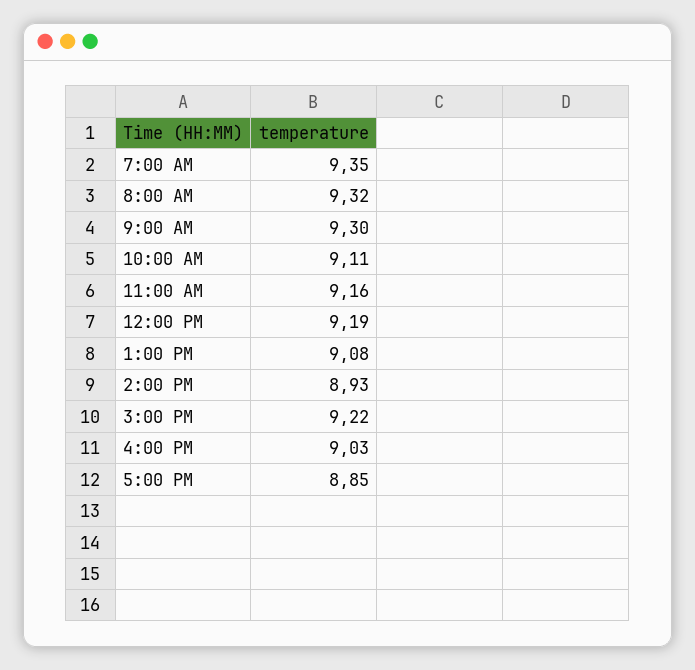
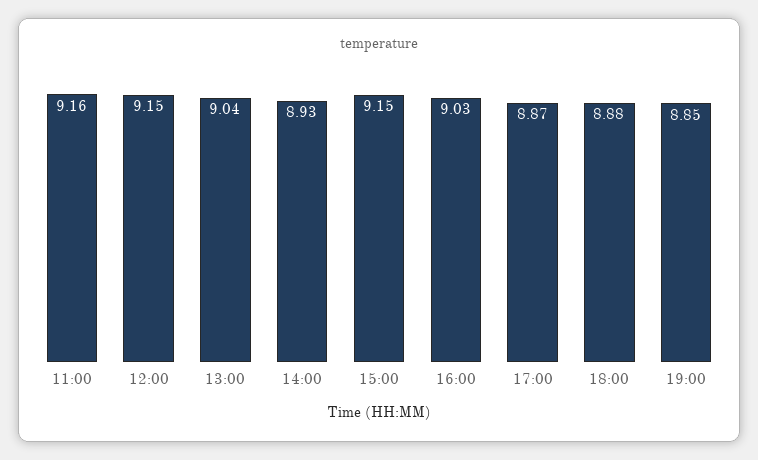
7:00 AM: 9.35 -> none
8:00 AM: 9.32 -> none
9:00 AM: 9.3 -> none
10:00 AM: 9.11 -> none
12:00 PM: 9.19 -> 9.15
1:00 PM: 9.08 -> 9.04
3:00 PM: 9.22 -> 9.15
5:00 PM: 8.85 -> 8.87
18:00: none -> 8.88
19:00: none -> 8.85

